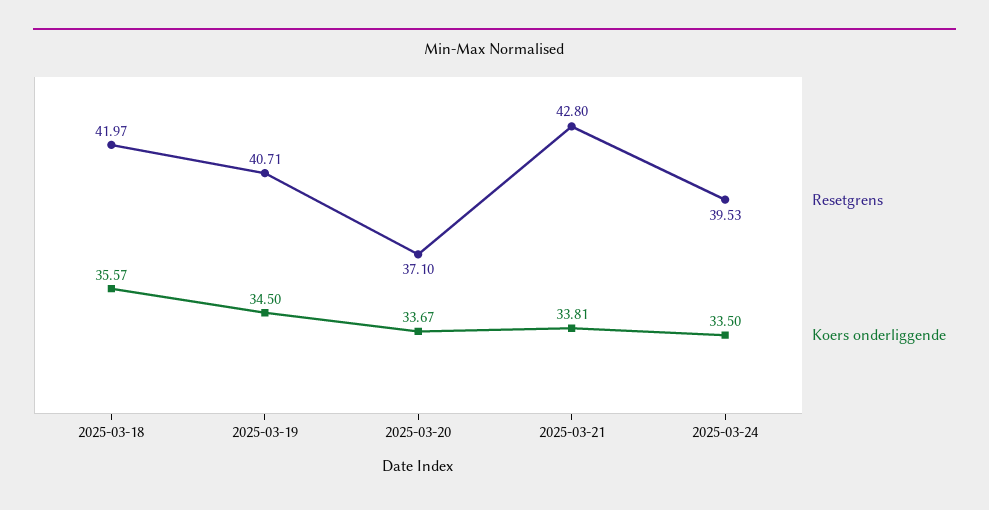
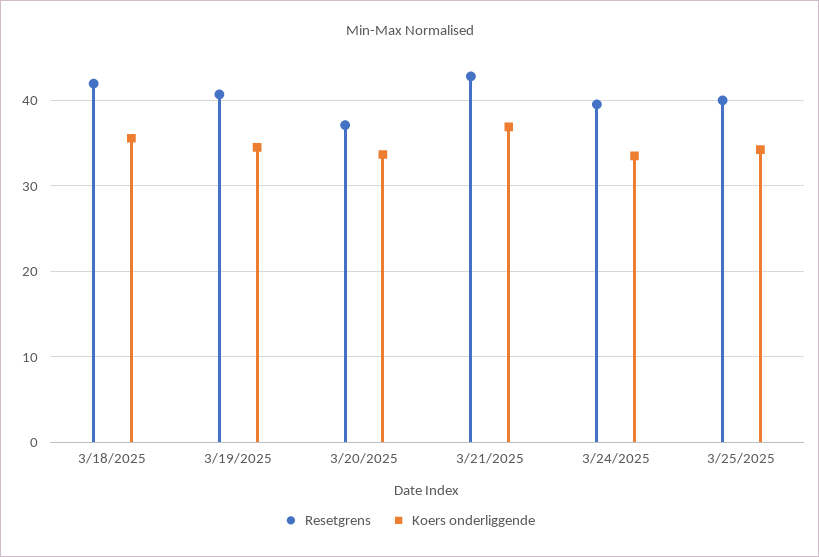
Koers onderliggende, 2025-03-21: 33.81 -> 37
Resetgrens, 3/25/2025: none -> 40
Koers onderliggende, 3/25/2025: none -> 34

